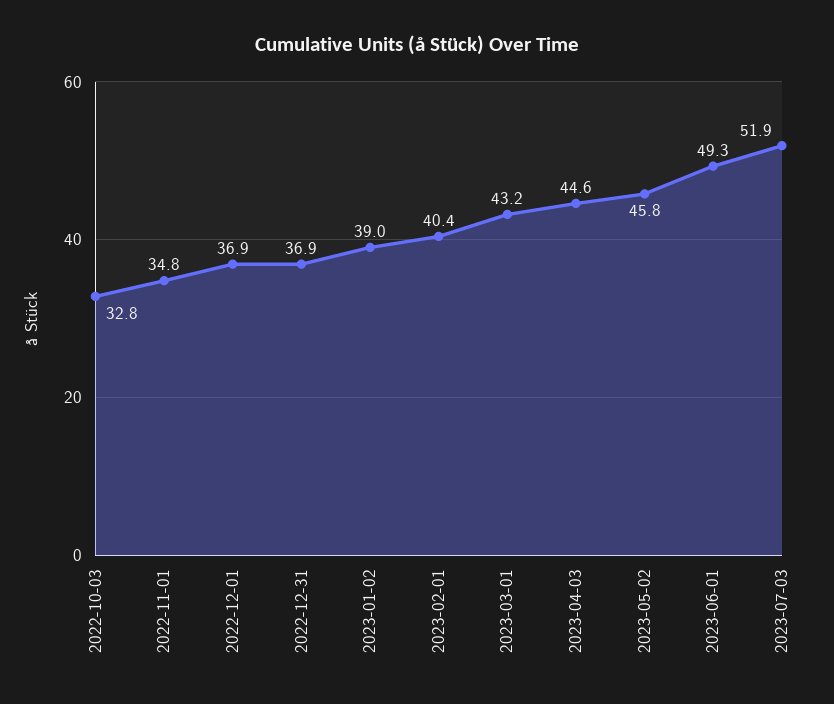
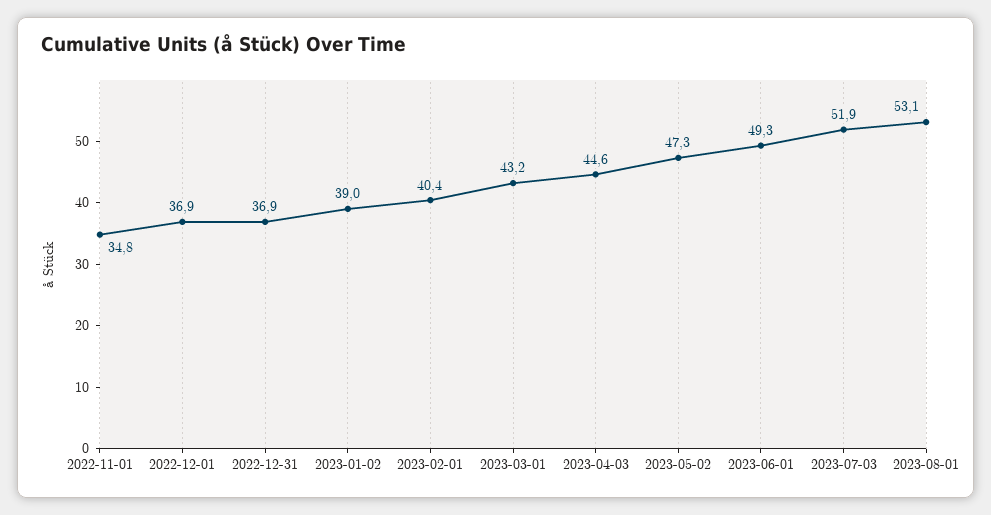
2022-10-03: 32.8 -> none
2023-05-02: 45.8 -> 47.3
2023-08-01: none -> 53.1

